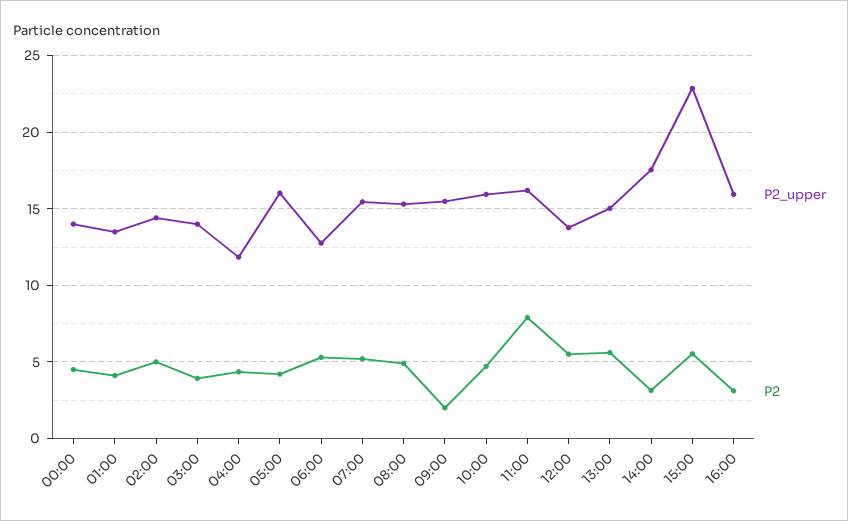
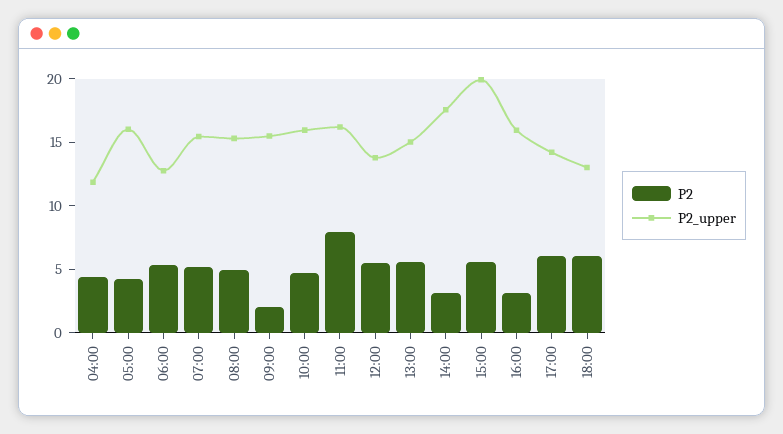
P2_upper, 00:00: 14 -> none
P2, 00:00: 4.5 -> none
P2_upper, 01:00: 13.5 -> none
P2, 01:00: 4 -> none
P2_upper, 02:00: 14.5 -> none
P2, 02:00: 5 -> none
P2_upper, 03:00: 14 -> none
P2, 03:00: 4 -> none
P2_upper, 15:00: 23 -> 20
P2, 17:00: none -> 6
P2_upper, 17:00: none -> 14
P2, 18:00: none -> 6
P2_upper, 18:00: none -> 13

